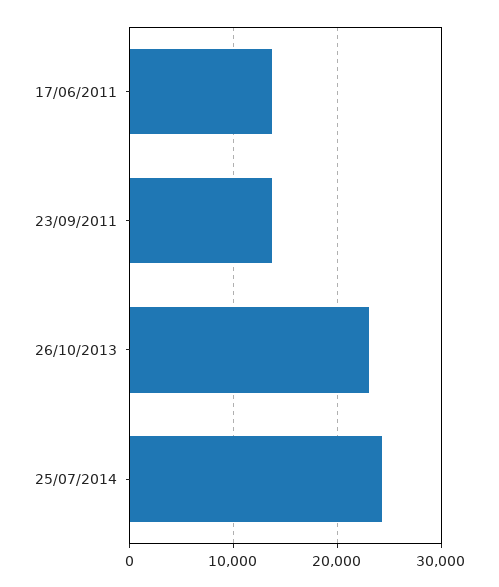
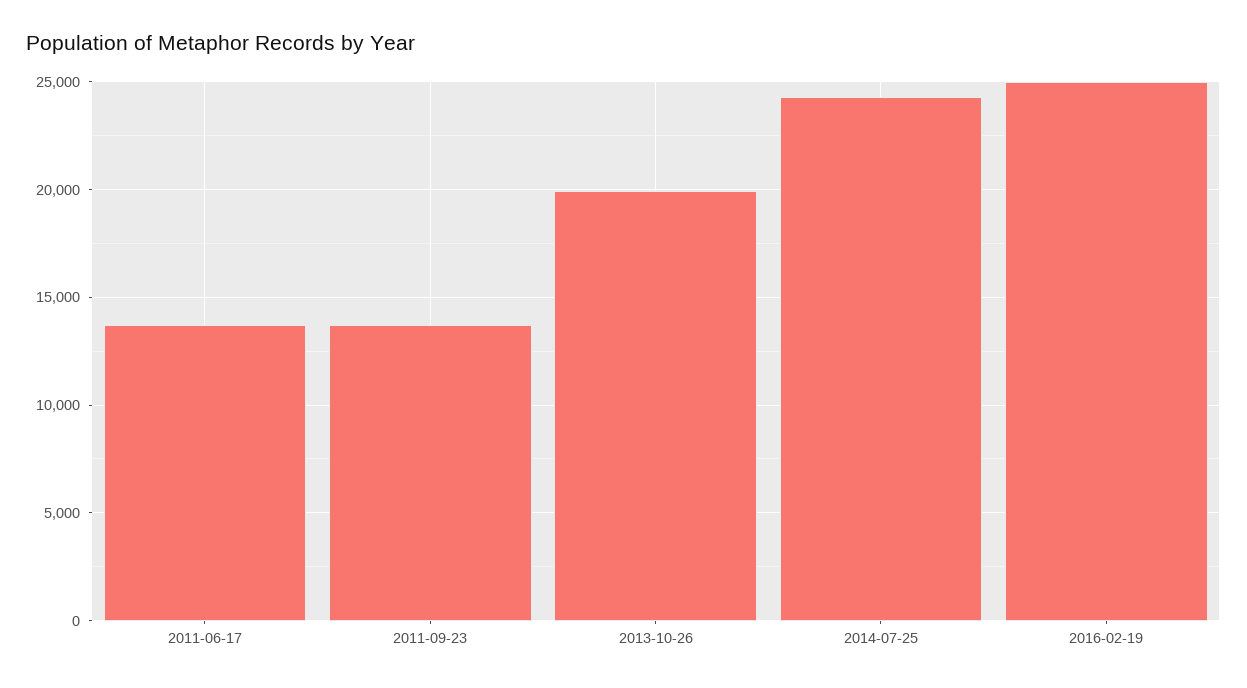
26/10/2013: 23000 -> 20000
2016-02-19: none -> 25000

